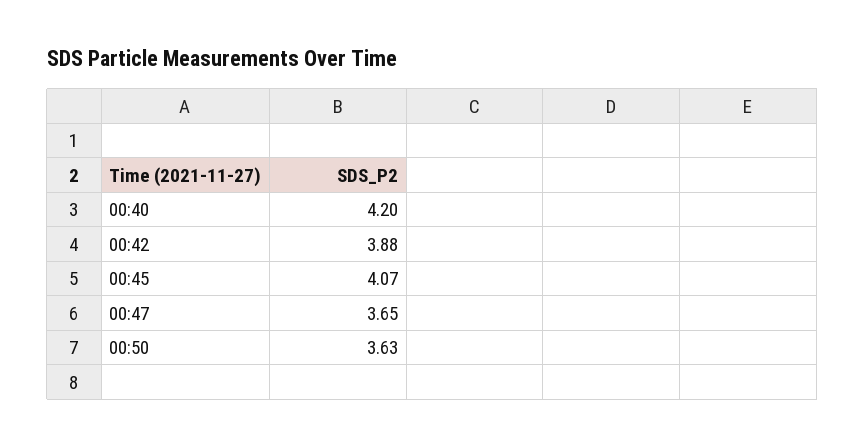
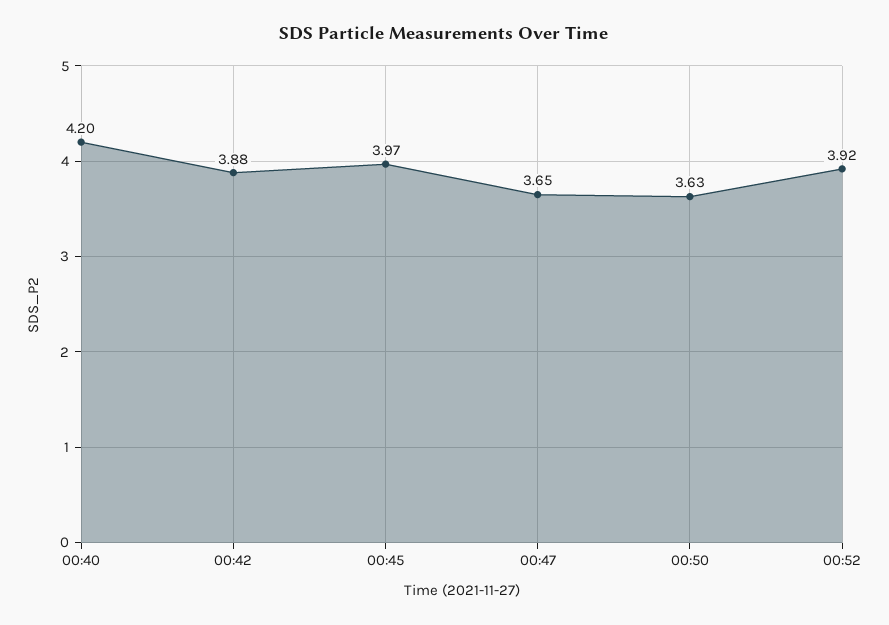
00:45: 4.07 -> 3.97
00:52: none -> 3.92

